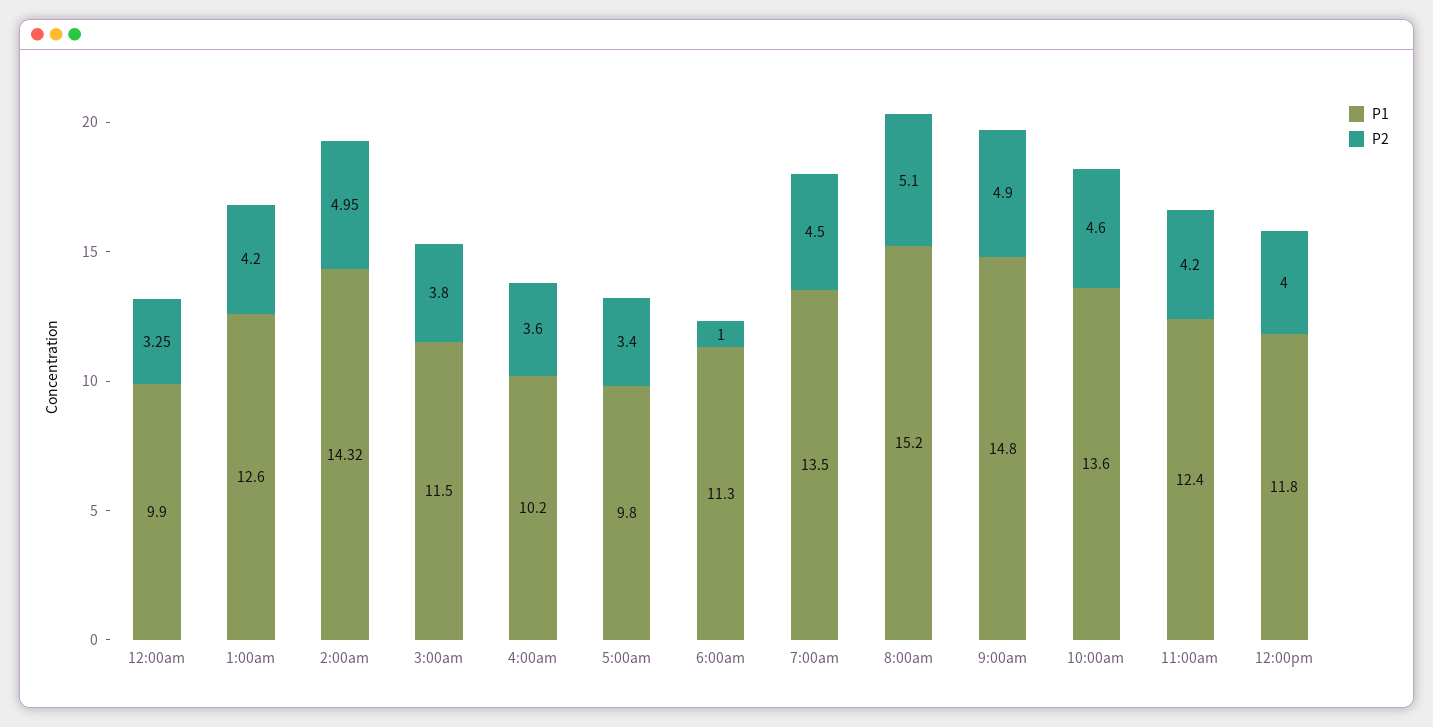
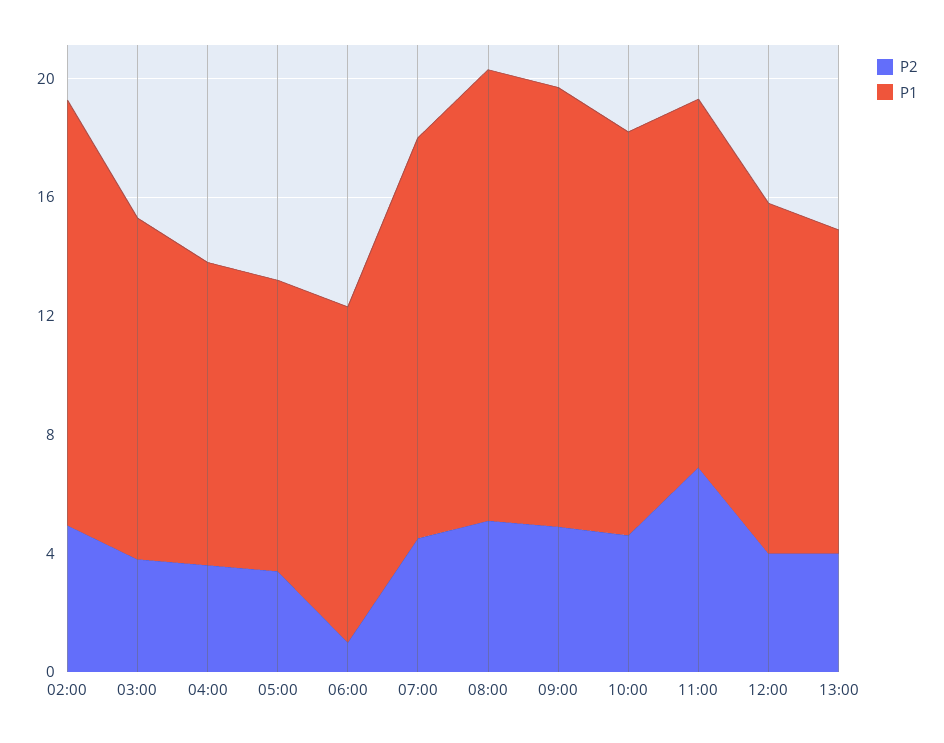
P1, 12:00am: 9.9 -> none
P2, 12:00am: 3.25 -> none
P1, 1:00am: 12.6 -> none
P2, 1:00am: 4.2 -> none
P2, 11:00am: 4.2 -> 7
P2, 13:00: none -> 4
P1, 13:00: none -> 11

